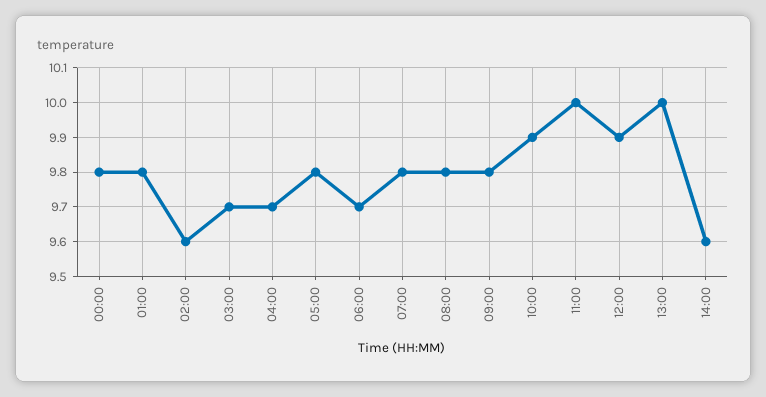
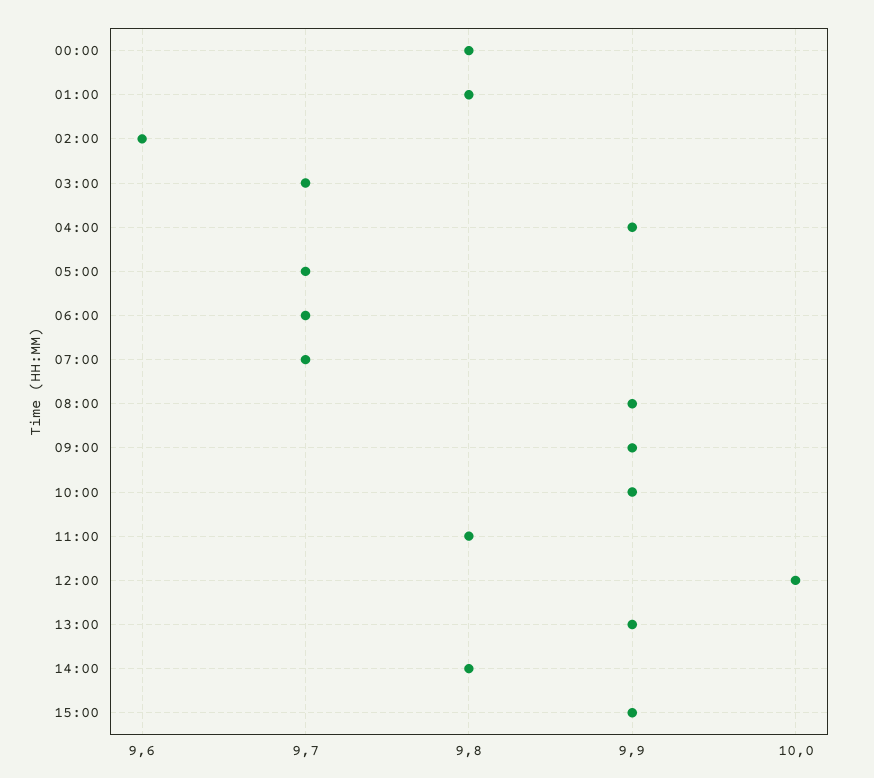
04:00: 9.7 -> 9.9
05:00: 9.8 -> 9.7
07:00: 9.8 -> 9.7
08:00: 9.8 -> 9.9
09:00: 9.8 -> 9.9
11:00: 10 -> 9.8
12:00: 9.9 -> 10
13:00: 10 -> 9.9
14:00: 9.6 -> 9.8
15:00: none -> 9.9

